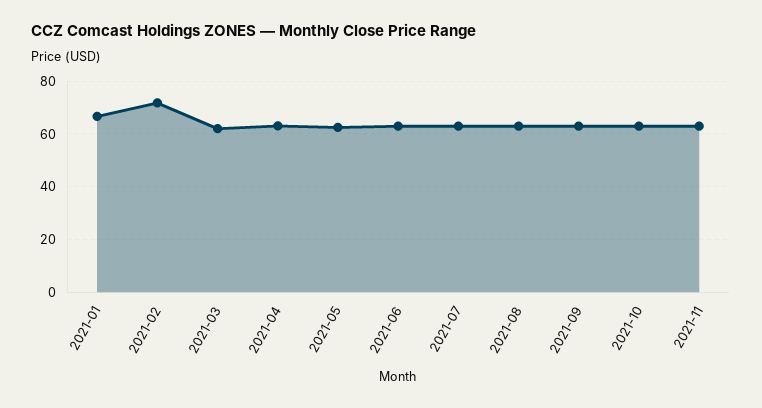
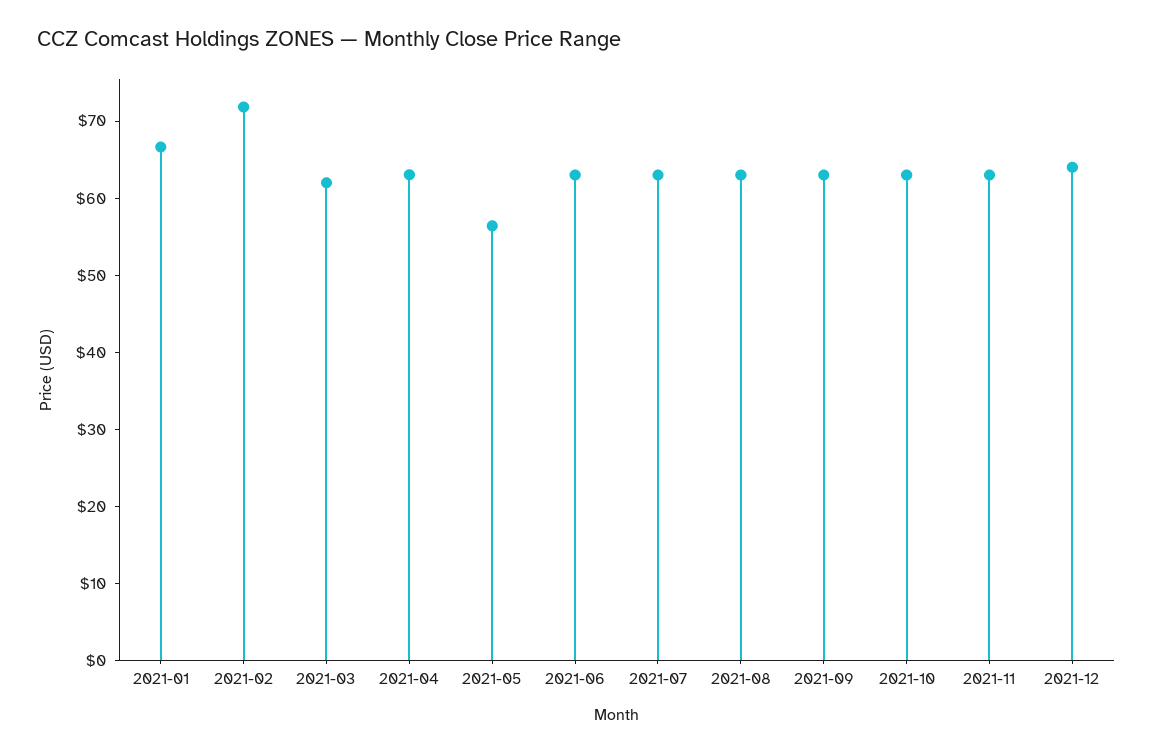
2021-05: 62.5 -> 56
2021-12: none -> 64

